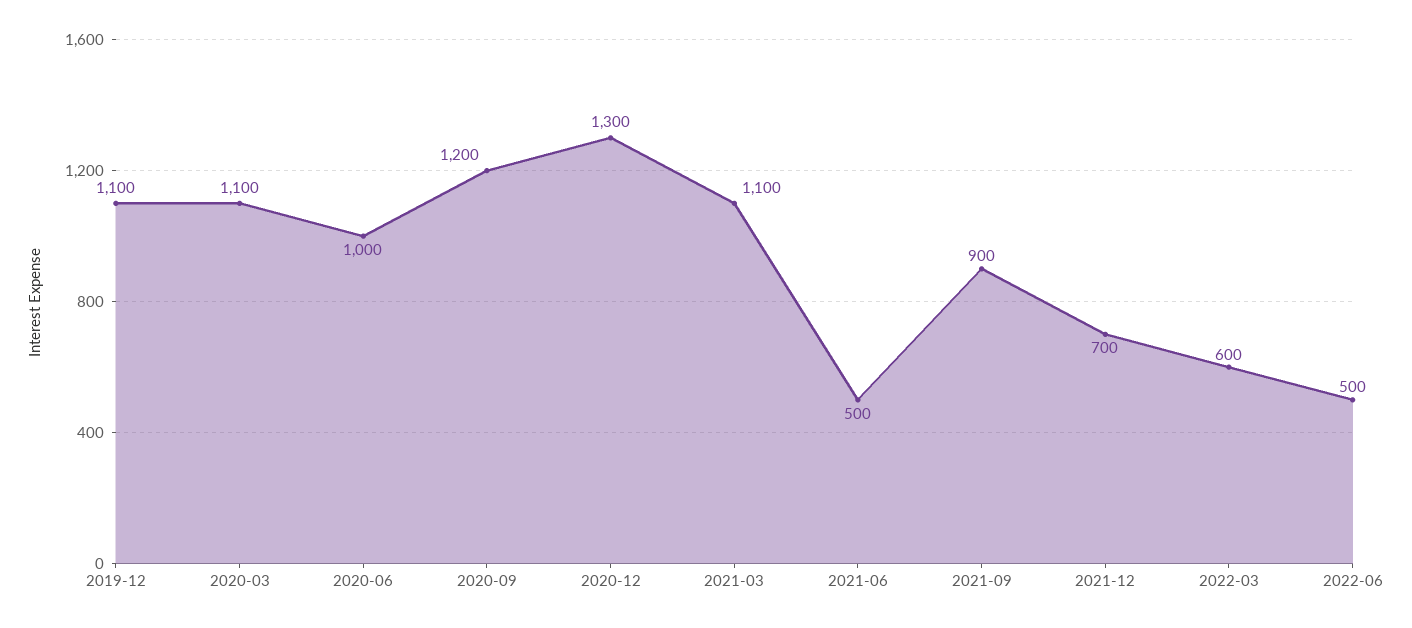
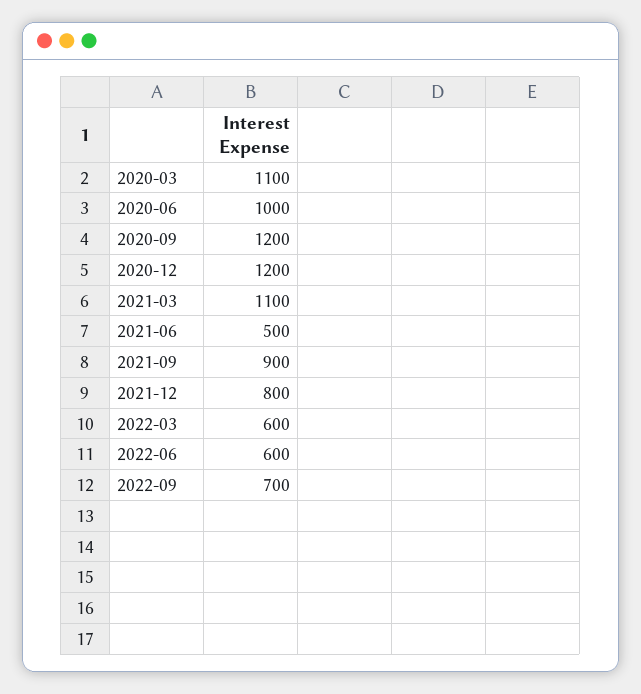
2019-12: 1100 -> none
2020-12: 1300 -> 1200
2021-12: 700 -> 800
2022-06: 500 -> 600
2022-09: none -> 700

